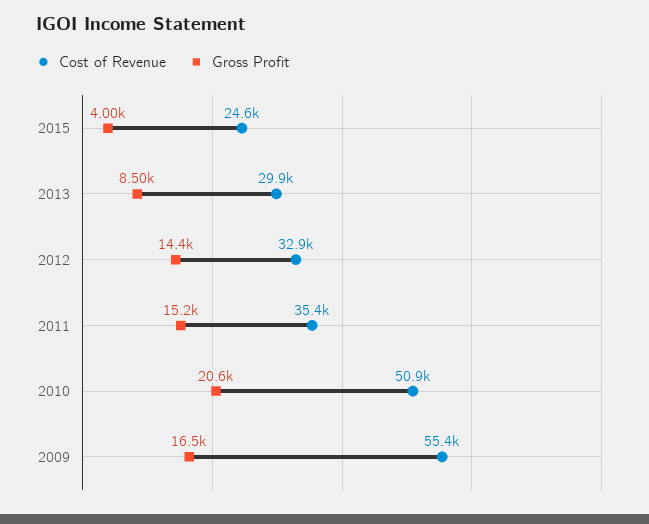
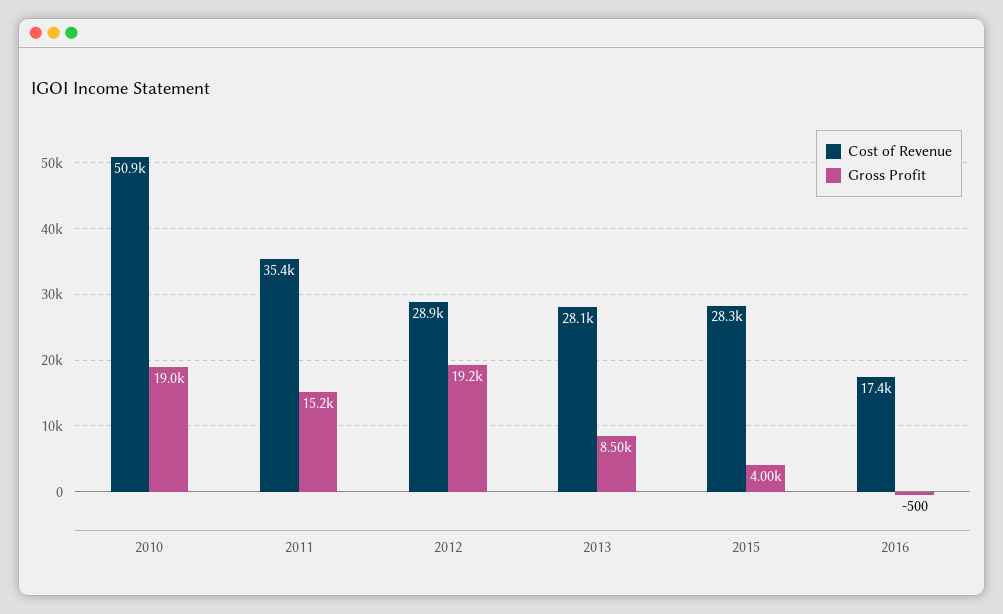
Cost of Revenue, 2015: 24600 -> 28300
Cost of Revenue, 2013: 29900 -> 28100
Cost of Revenue, 2012: 32900 -> 28900
Gross Profit, 2012: 14400 -> 19200
Gross Profit, 2010: 20600 -> 19000
Cost of Revenue, 2009: 55400 -> none
Gross Profit, 2009: 16500 -> none
Cost of Revenue, 2016: none -> 17400
Gross Profit, 2016: none -> -500

